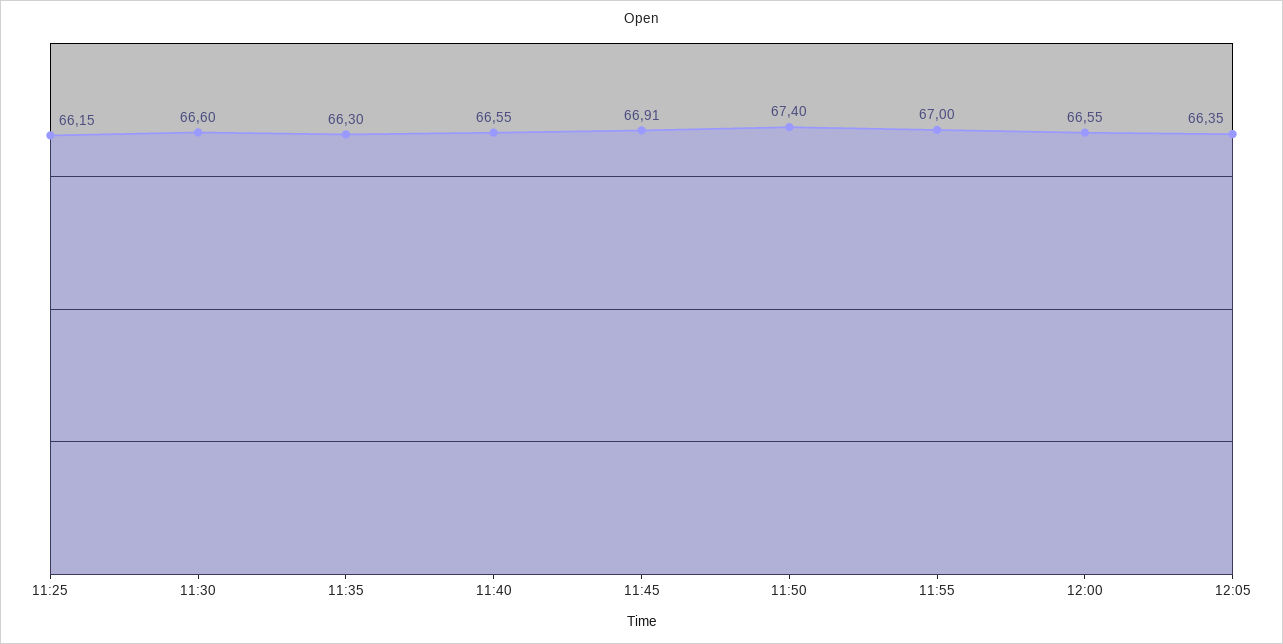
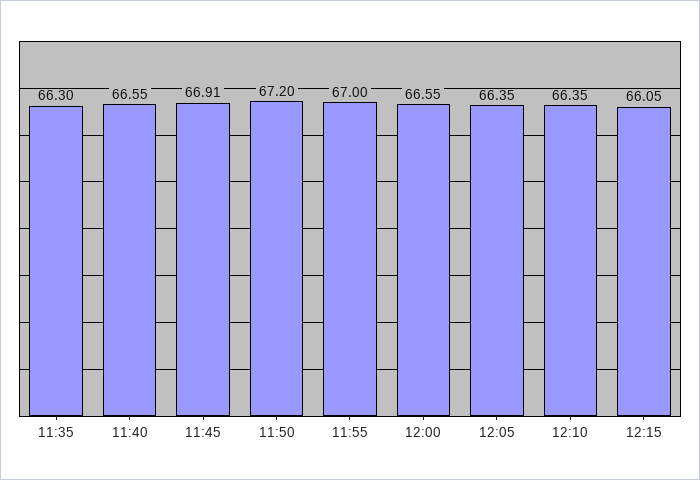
11:25: 66.15 -> none
11:30: 66.6 -> none
11:50: 67.4 -> 67.2
12:10: none -> 66.35
12:15: none -> 66.05

